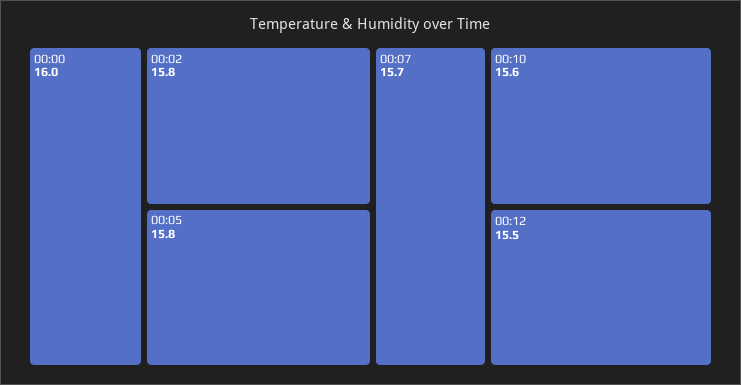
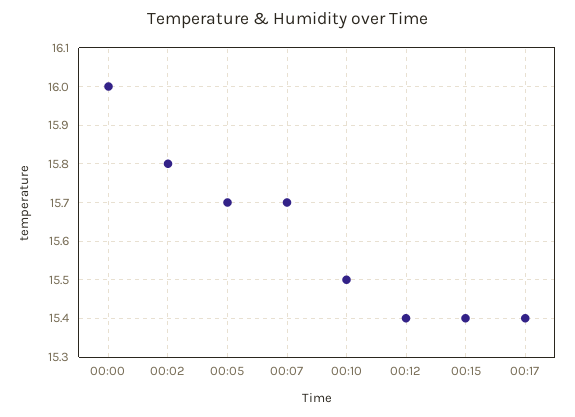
00:05: 15.8 -> 15.7
00:10: 15.6 -> 15.5
00:12: 15.5 -> 15.4
00:15: none -> 15.4
00:17: none -> 15.4

